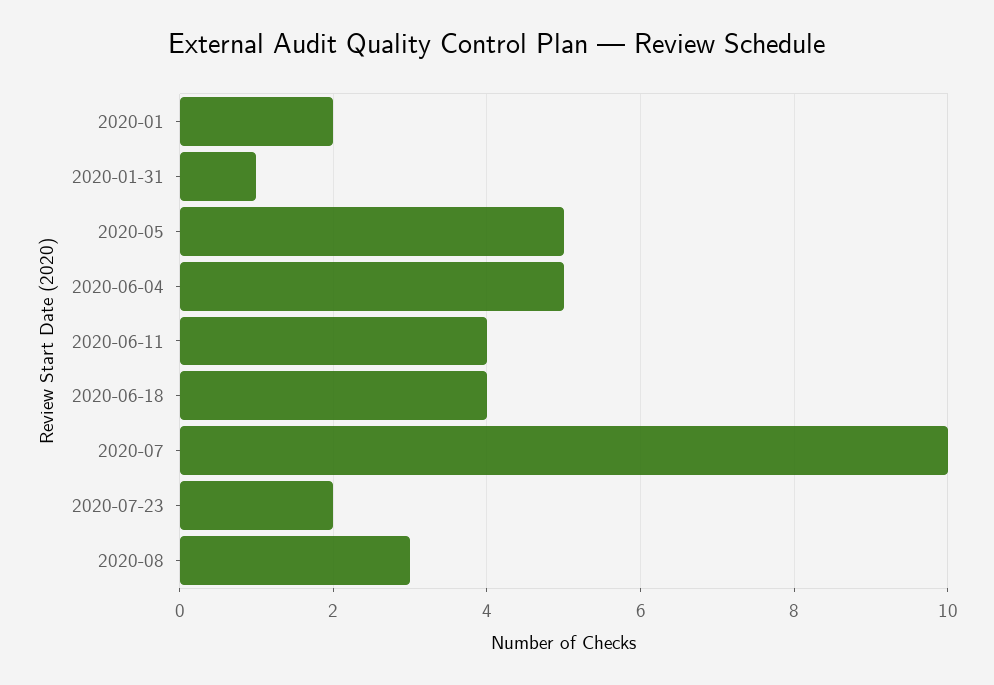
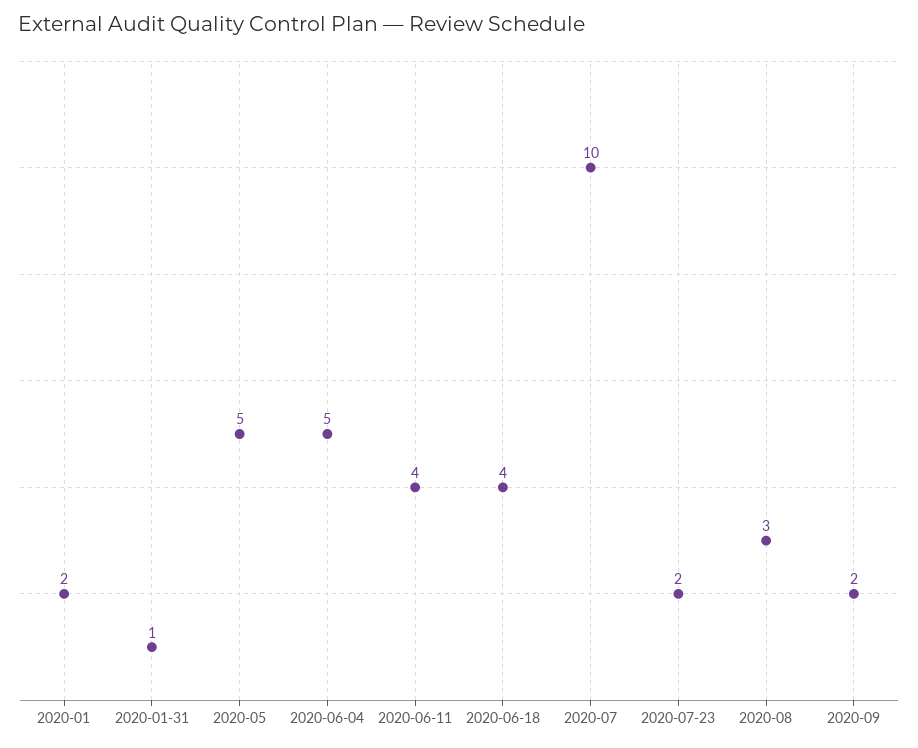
2020-09: none -> 2

